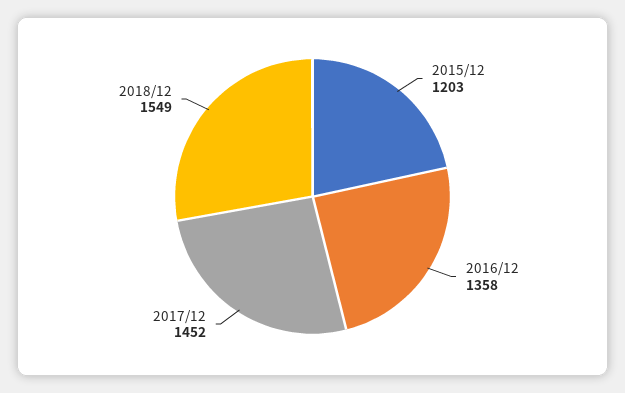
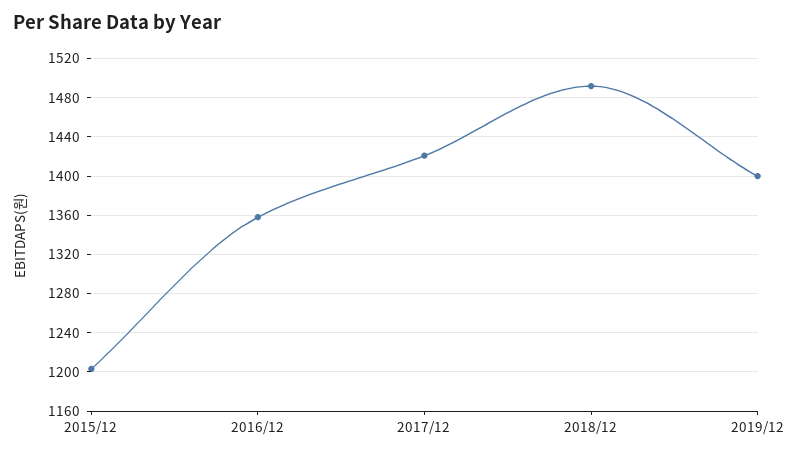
2017/12: 1452 -> 1420
2018/12: 1549 -> 1490
2019/12: none -> 1400

